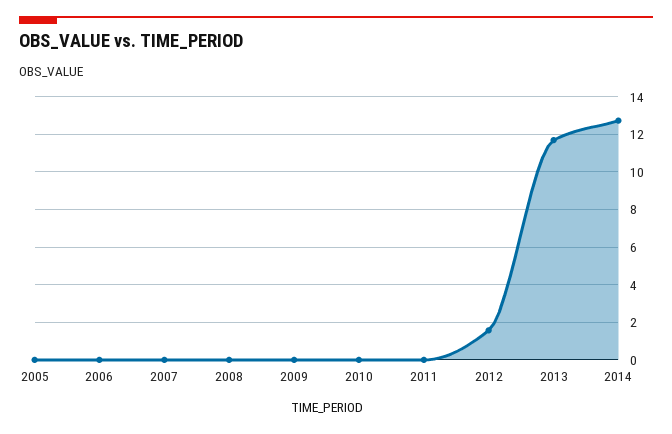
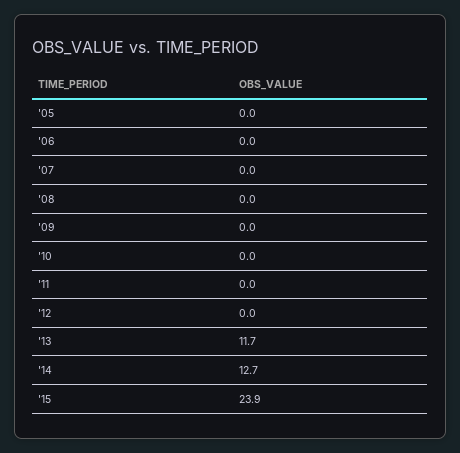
2012: 1.5 -> 0
'15: none -> 23.9

